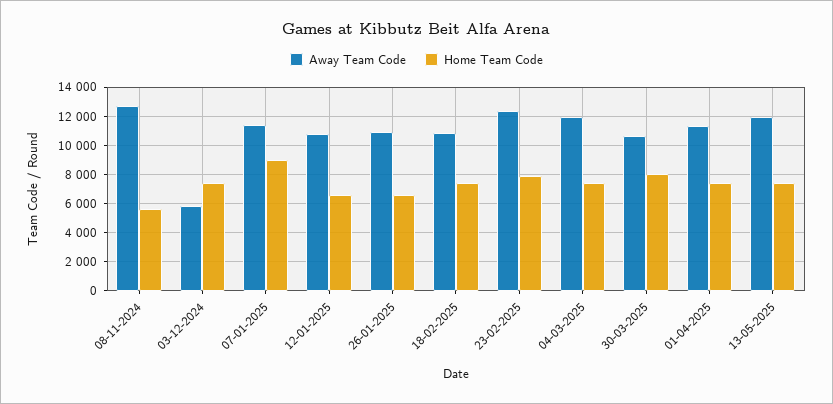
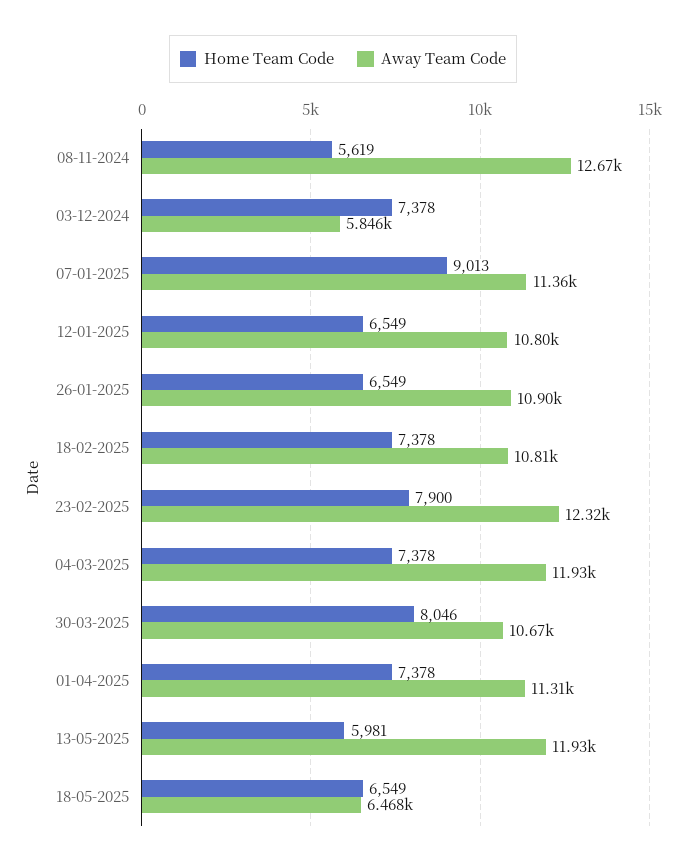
Home Team Code, 13-05-2025: 7500 -> 5981
Home Team Code, 18-05-2025: none -> 6549
Away Team Code, 18-05-2025: none -> 6468

